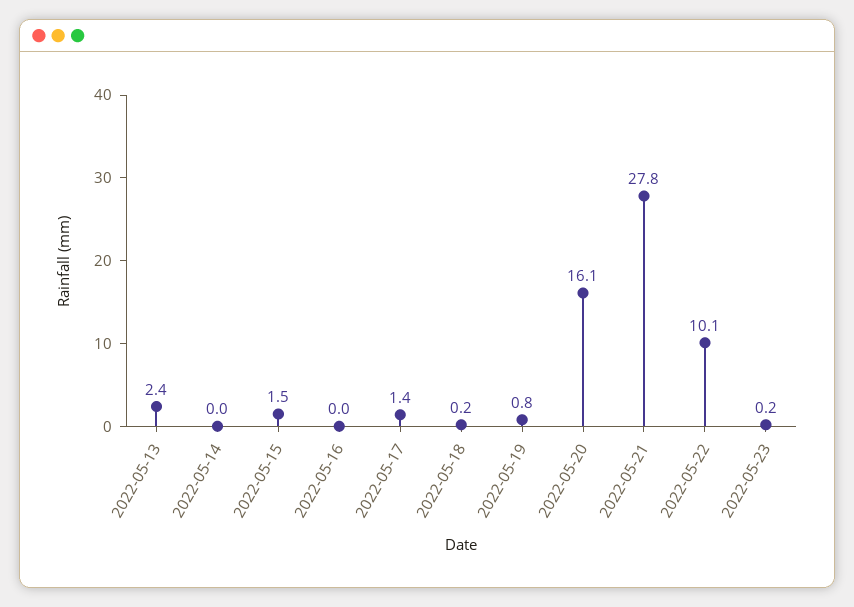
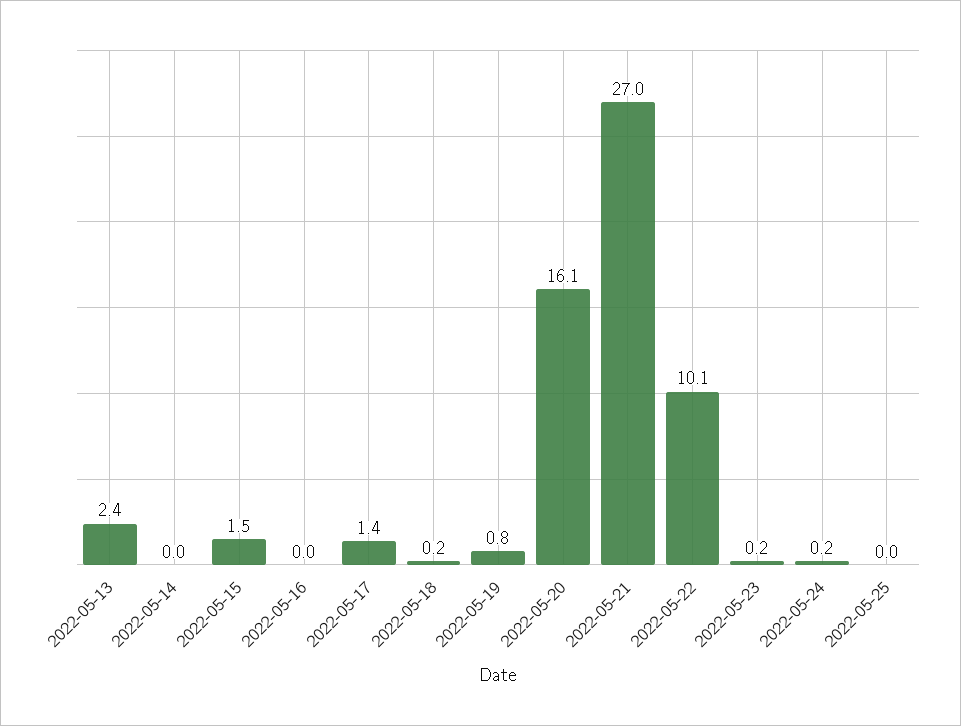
2022-05-21: 27.8 -> 27
2022-05-24: none -> 0.2
2022-05-25: none -> 0

